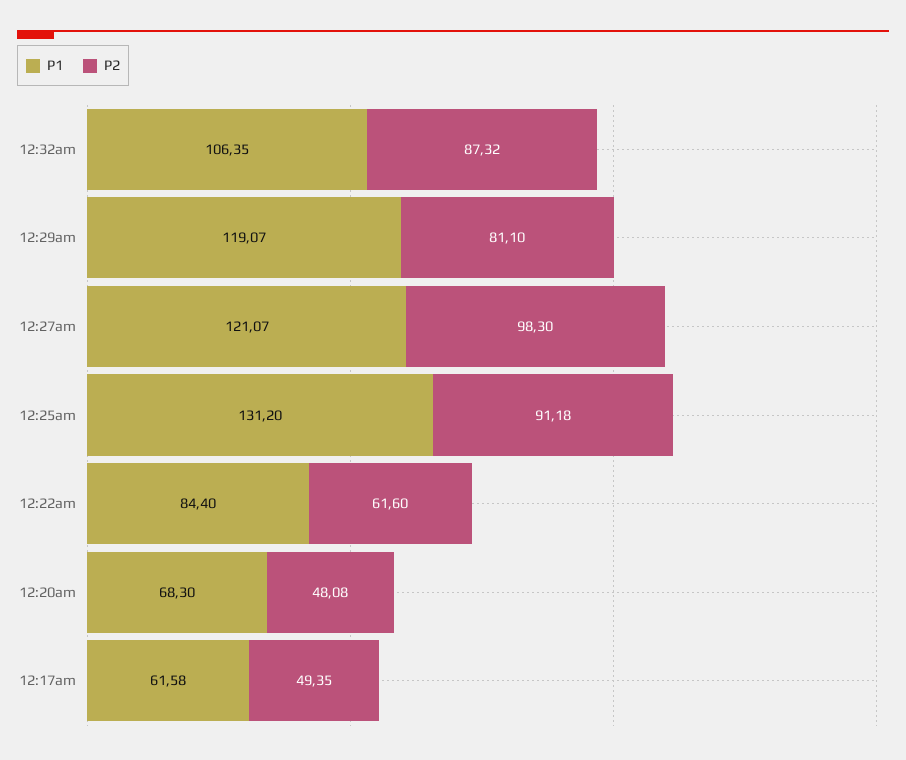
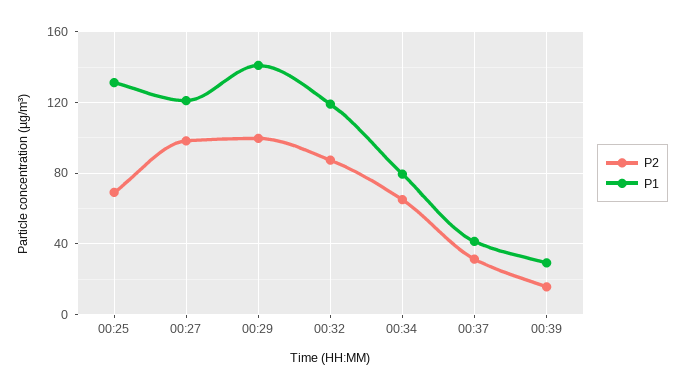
P1, 12:32am: 106.35 -> 120
P1, 12:29am: 119.07 -> 140
P2, 12:29am: 81.1 -> 100
P2, 12:25am: 91.18 -> 70
P1, 12:22am: 84.4 -> none
P2, 12:22am: 61.6 -> none
P1, 12:20am: 68.3 -> none
P2, 12:20am: 48.08 -> none
P1, 12:17am: 61.58 -> none
P2, 12:17am: 49.35 -> none
P2, 00:34: none -> 65
P1, 00:34: none -> 80
P2, 00:37: none -> 30
P1, 00:37: none -> 40
P2, 00:39: none -> 15
P1, 00:39: none -> 30

